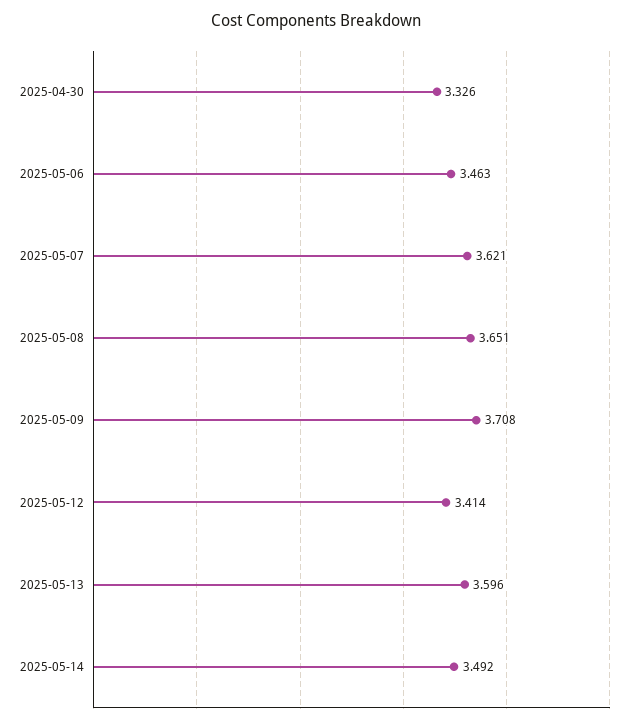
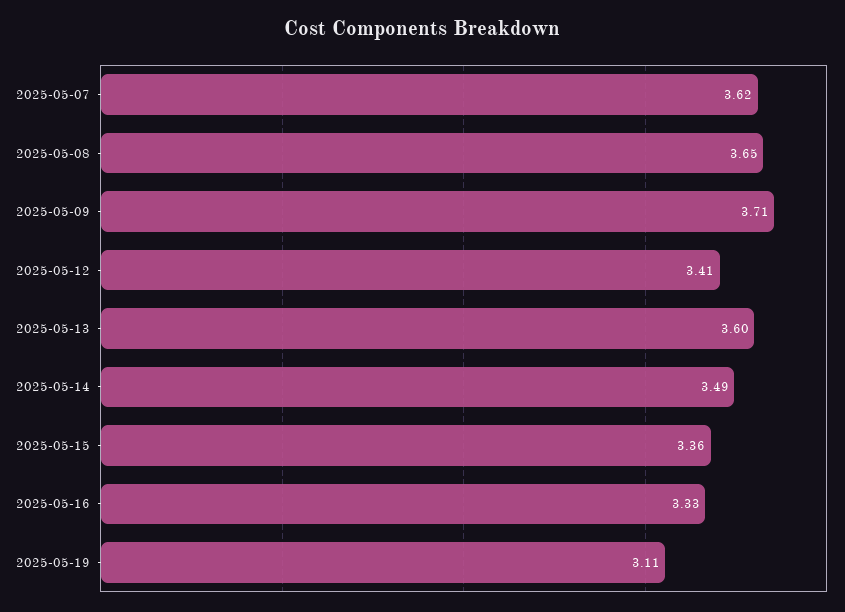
2025-04-30: 3.326 -> none
2025-05-06: 3.463 -> none
2025-05-15: none -> 3.36
2025-05-16: none -> 3.33
2025-05-19: none -> 3.11

